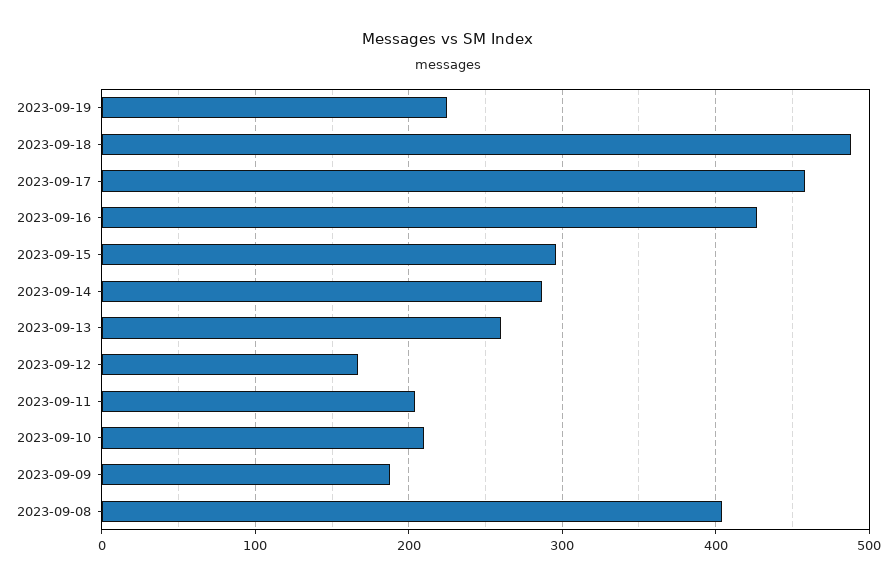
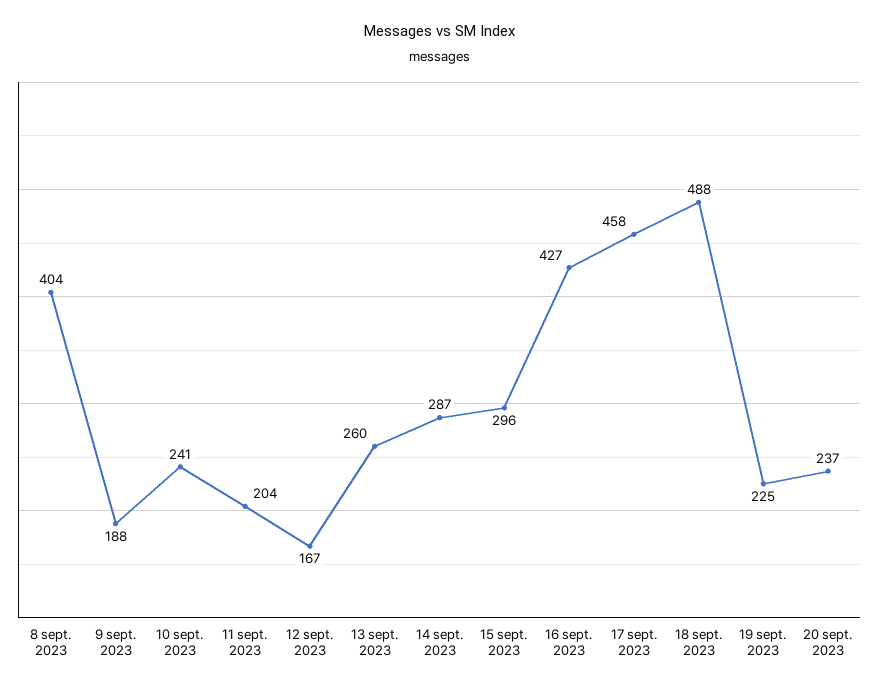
2023-09-10: 210 -> 241
20 sept. 2023: none -> 237

